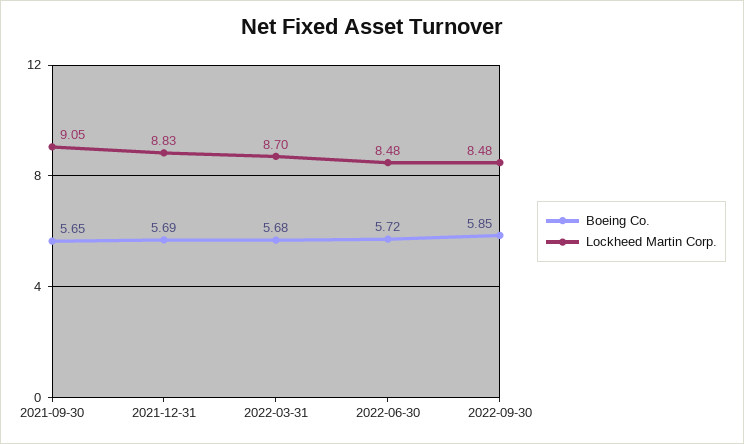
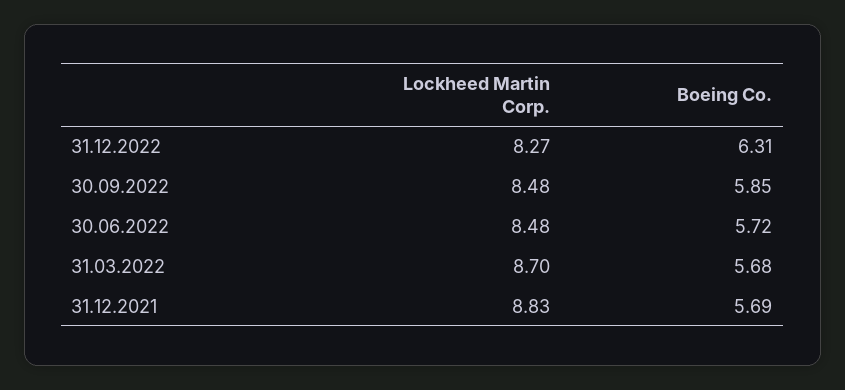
Boeing Co., 2021-09-30: 5.65 -> none
Lockheed Martin Corp., 2021-09-30: 9.05 -> none
Lockheed Martin Corp., 31.12.2022: none -> 8.27
Boeing Co., 31.12.2022: none -> 6.31

